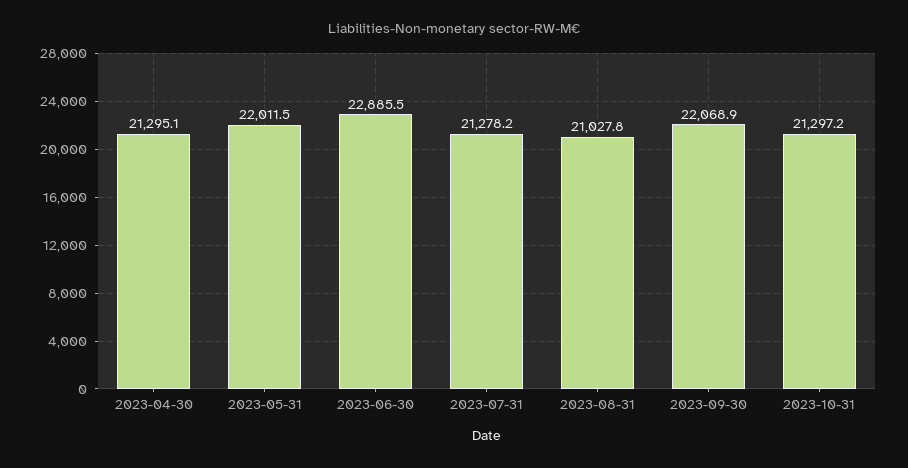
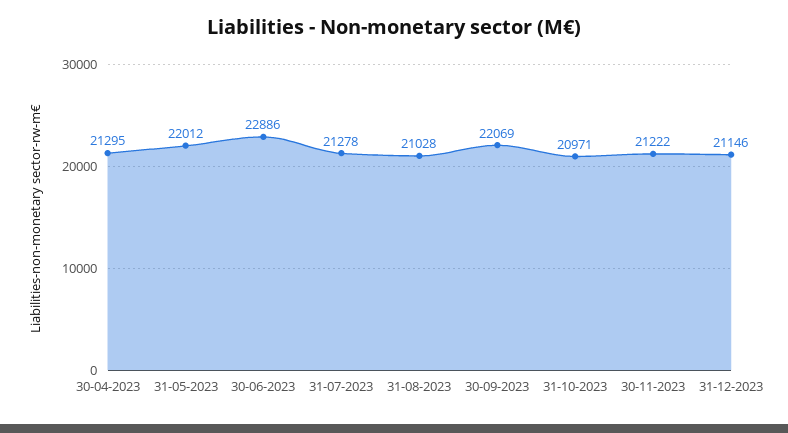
2023-10-31: 21297.2 -> 20971
30-11-2023: none -> 21222
31-12-2023: none -> 21146

